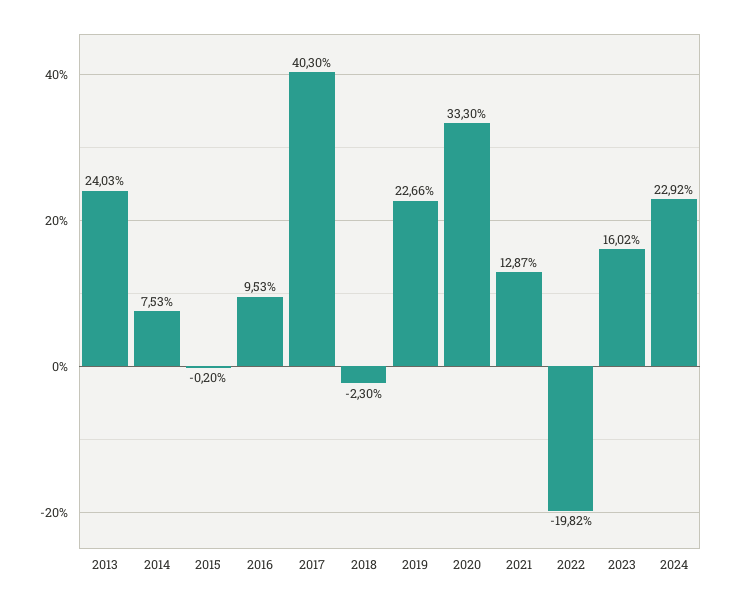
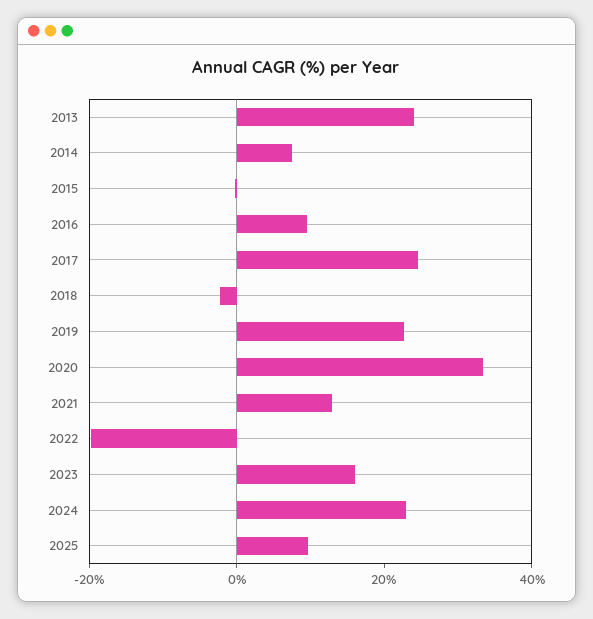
2017: 40.3 -> 25
2025: none -> 10

